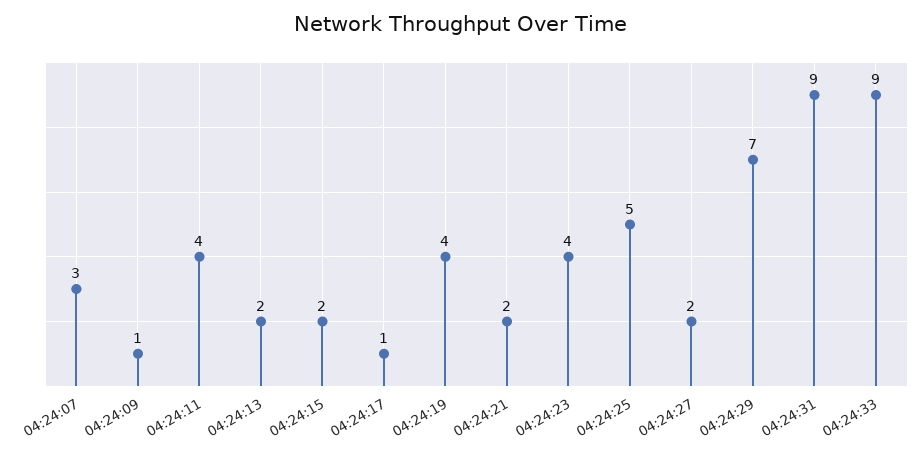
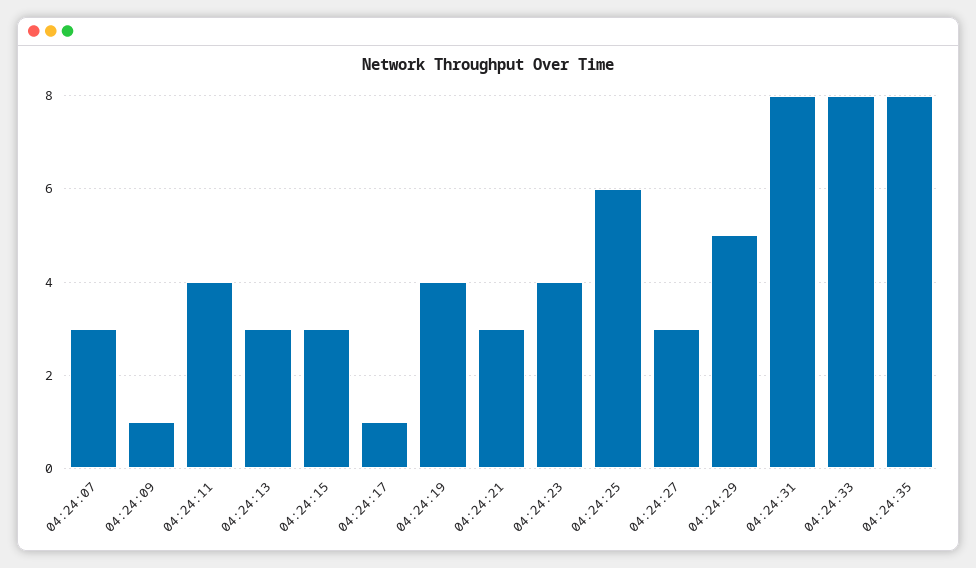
04:24:13: 2 -> 3
04:24:15: 2 -> 3
04:24:21: 2 -> 3
04:24:25: 5 -> 6
04:24:27: 2 -> 3
04:24:29: 7 -> 5
04:24:31: 9 -> 8
04:24:33: 9 -> 8
04:24:35: none -> 8

